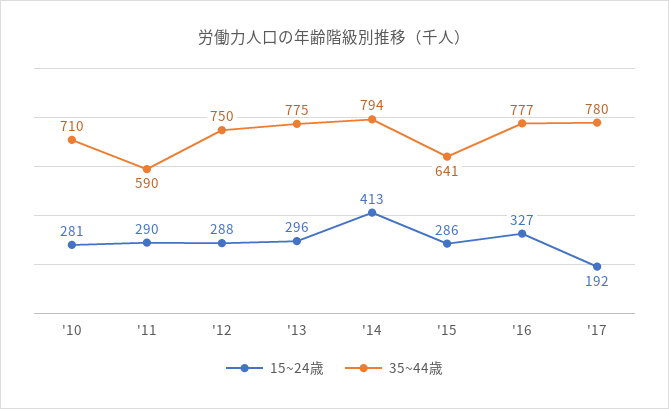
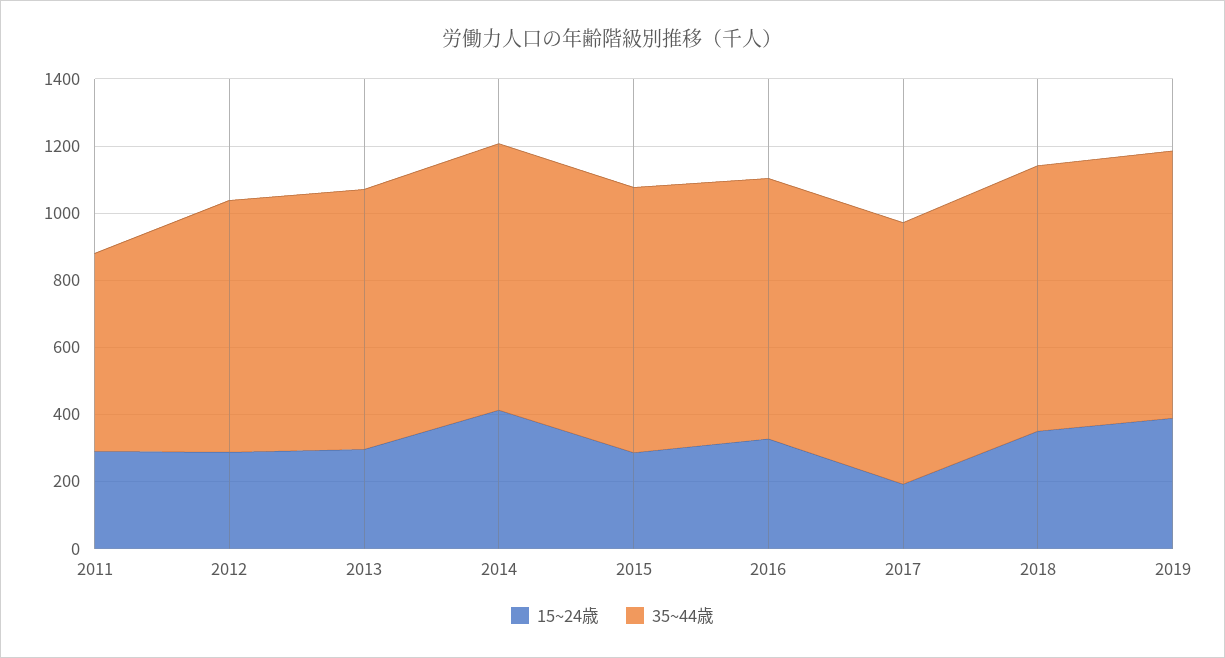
15~24歳, '10: 281 -> none
35~44歳, '10: 710 -> none
35~44歳, '15: 641 -> 800
15~24歳, 2018: none -> 350
35~44歳, 2018: none -> 800
15~24歳, 2019: none -> 400
35~44歳, 2019: none -> 800

